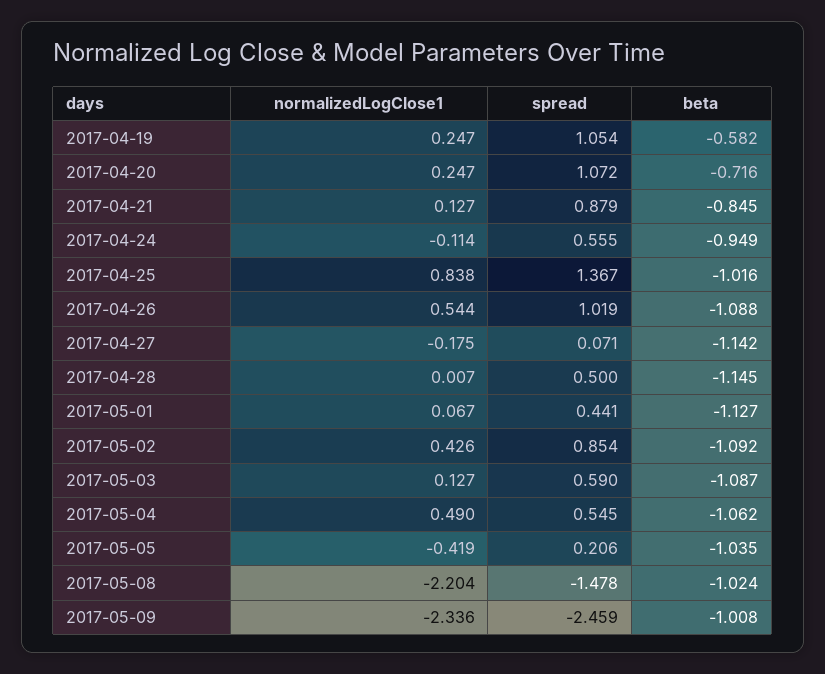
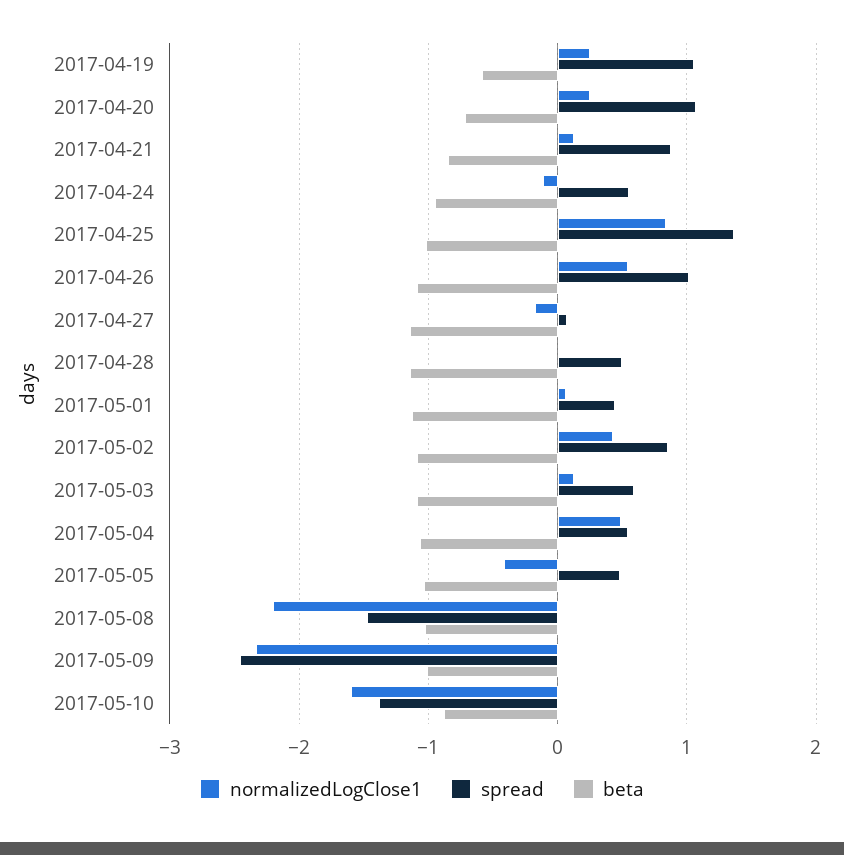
spread, 2017-05-05: 0.206 -> 0.5
normalizedLogClose1, 2017-05-10: none -> -1.6
spread, 2017-05-10: none -> -1.4
beta, 2017-05-10: none -> -0.9

